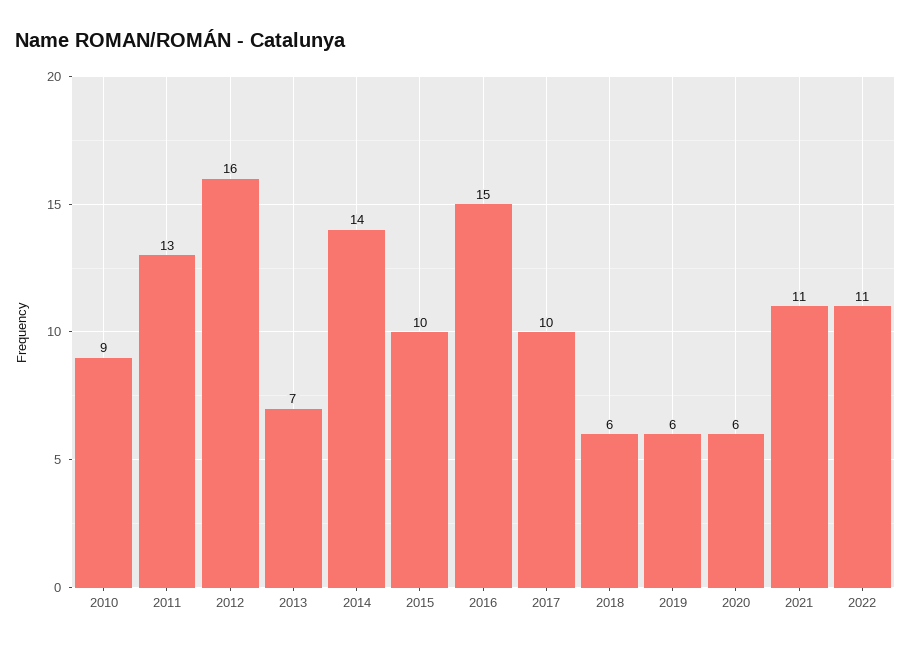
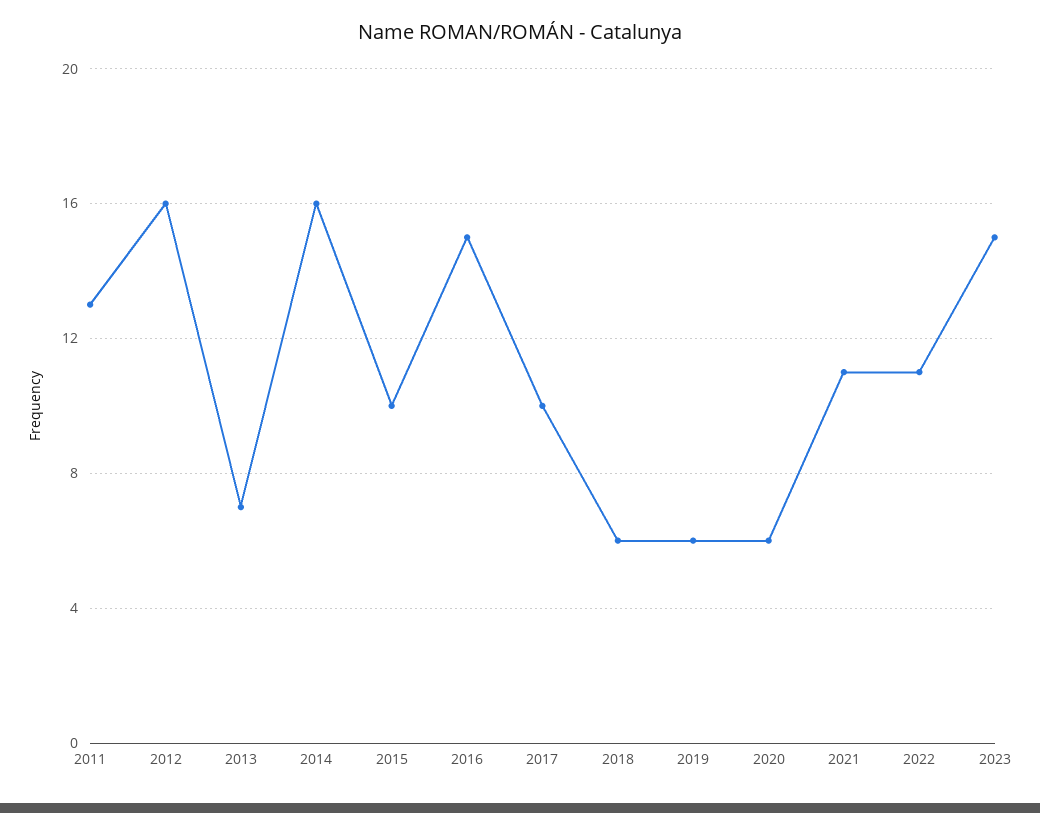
2010: 9 -> none
2014: 14 -> 16
2023: none -> 15

